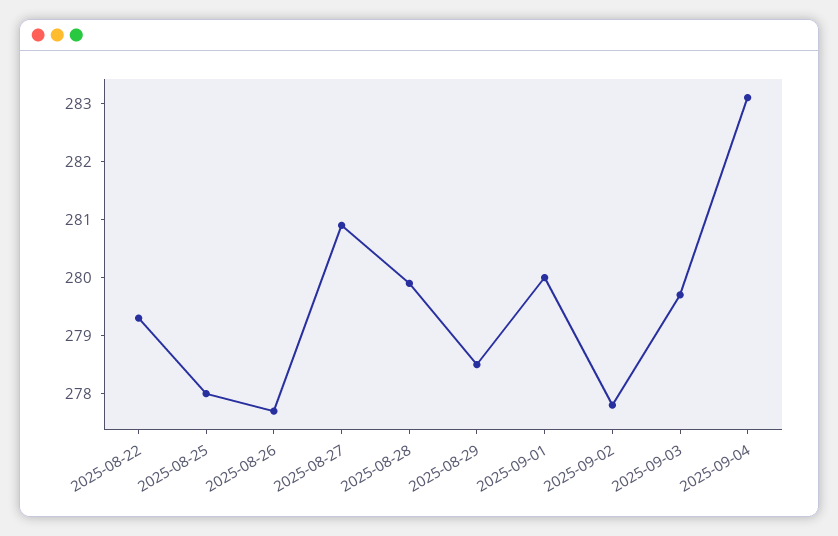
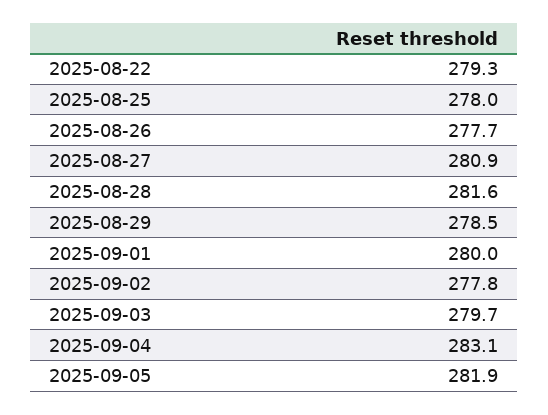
2025-08-28: 280 -> 281.6
2025-09-05: none -> 281.9

